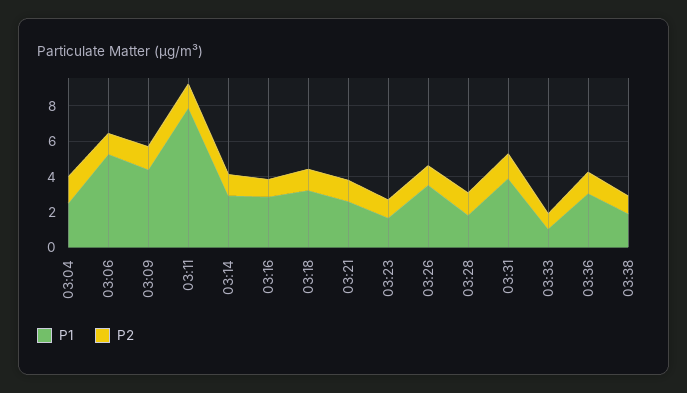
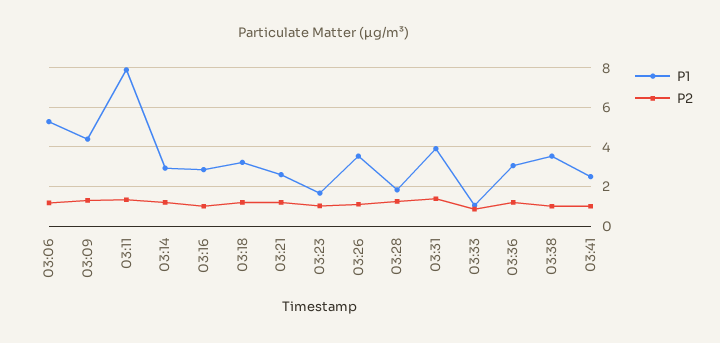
P1, 03:04: 2.5 -> none
P2, 03:04: 1.5 -> none
P1, 03:38: 2 -> 3.5
P1, 03:41: none -> 2.5
P2, 03:41: none -> 1

